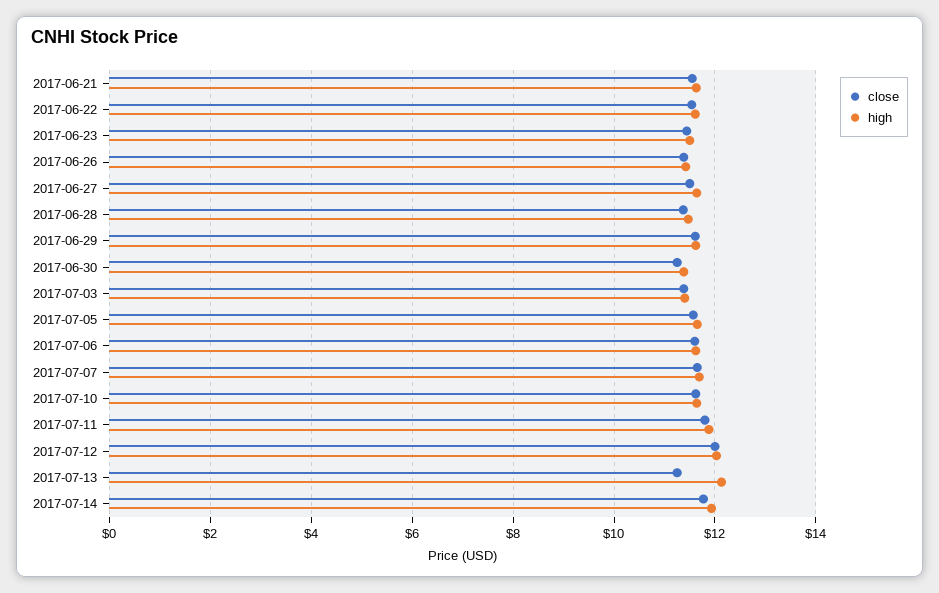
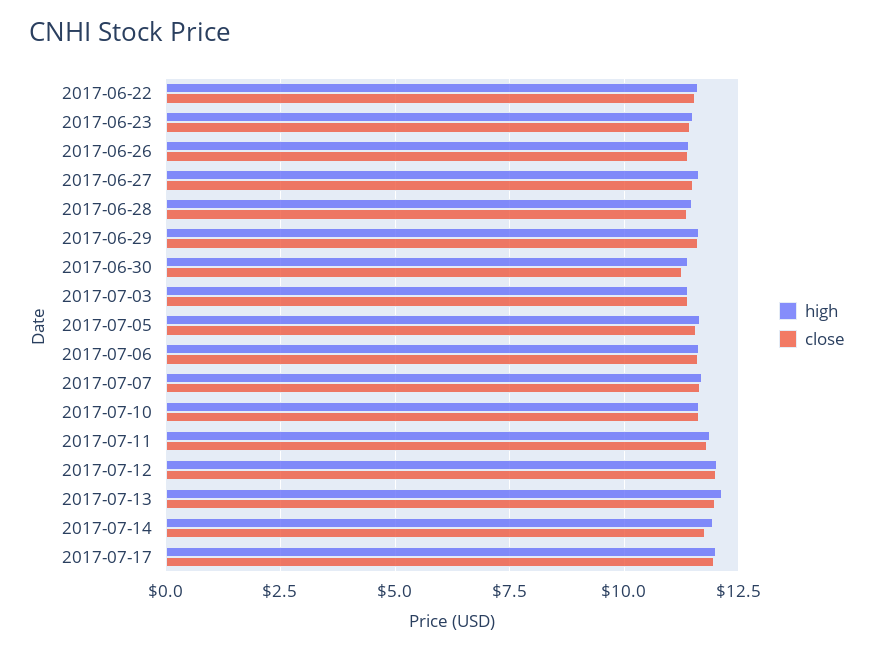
close, 2017-06-21: 11.6 -> none
high, 2017-06-21: 11.6 -> none
close, 2017-07-13: 11.2 -> 12
high, 2017-07-17: none -> 12
close, 2017-07-17: none -> 12

